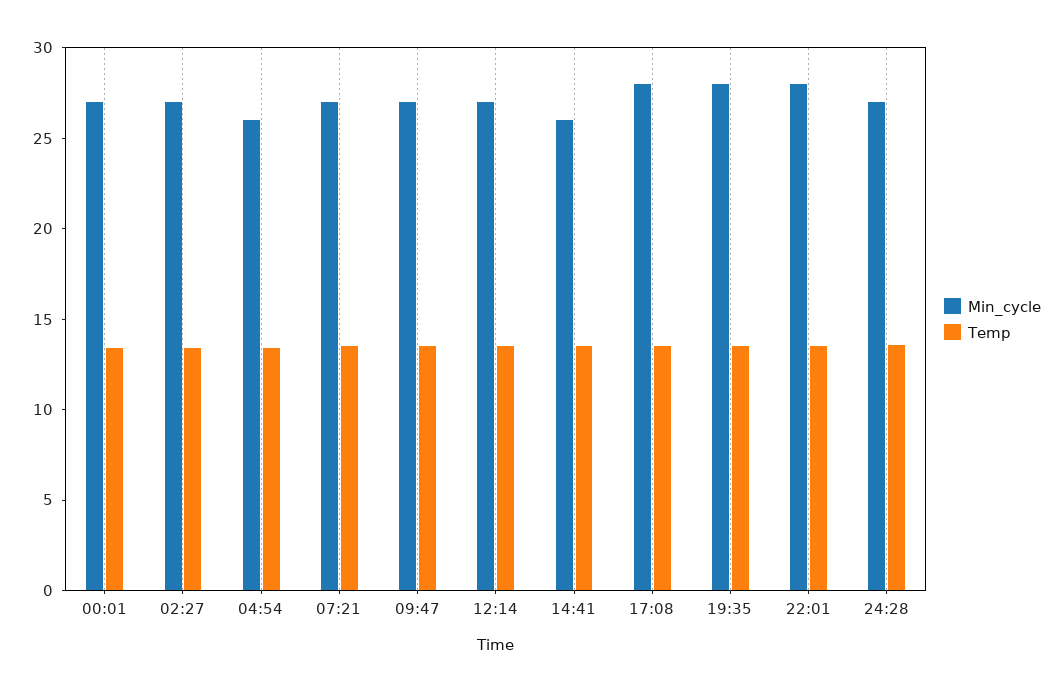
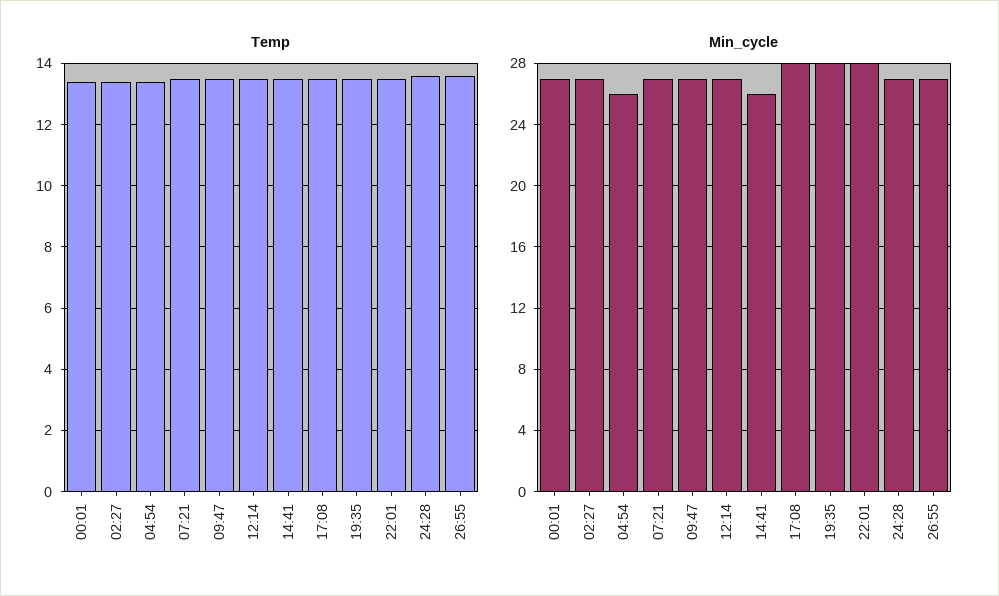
Temp, 26:55: none -> 13.5
Min_cycle, 26:55: none -> 27

